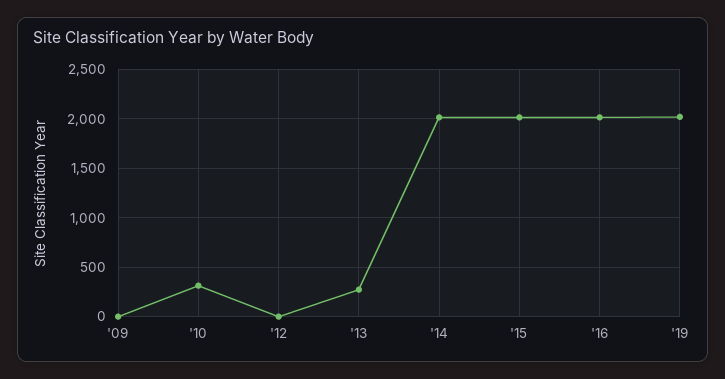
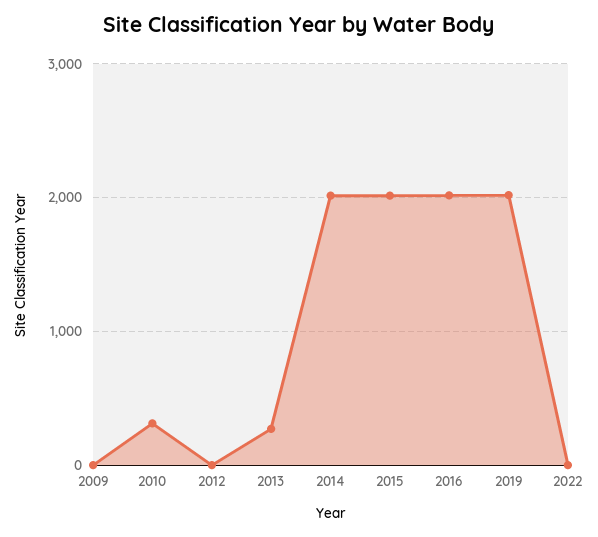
2022: none -> 0

